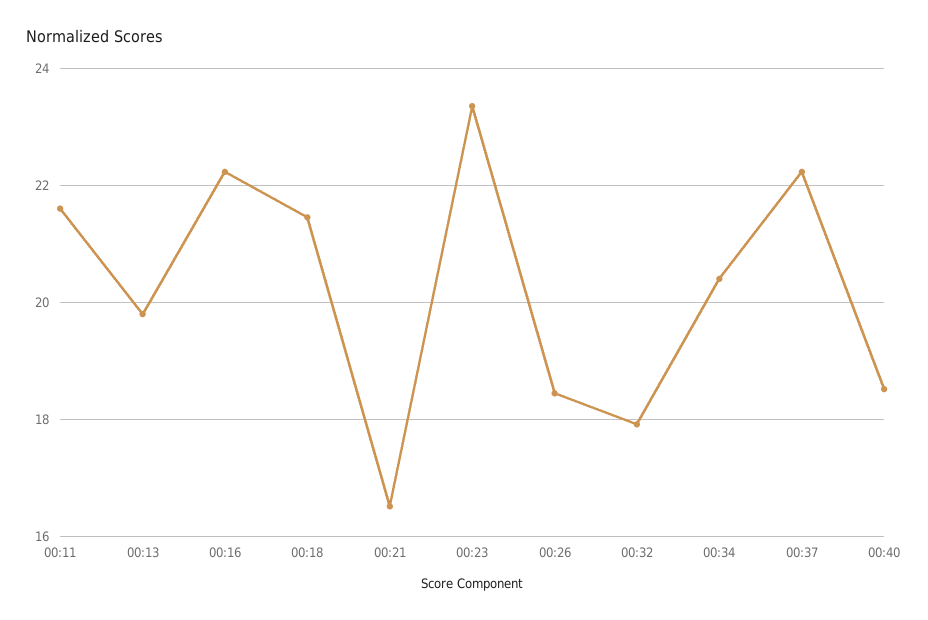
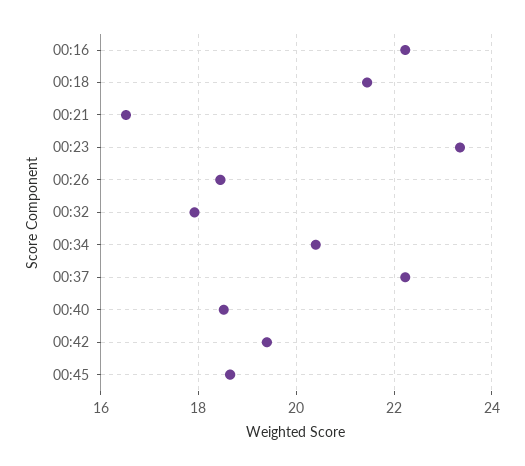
00:11: 21.6 -> none
00:13: 19.8 -> none
00:42: none -> 19.4
00:45: none -> 18.6

